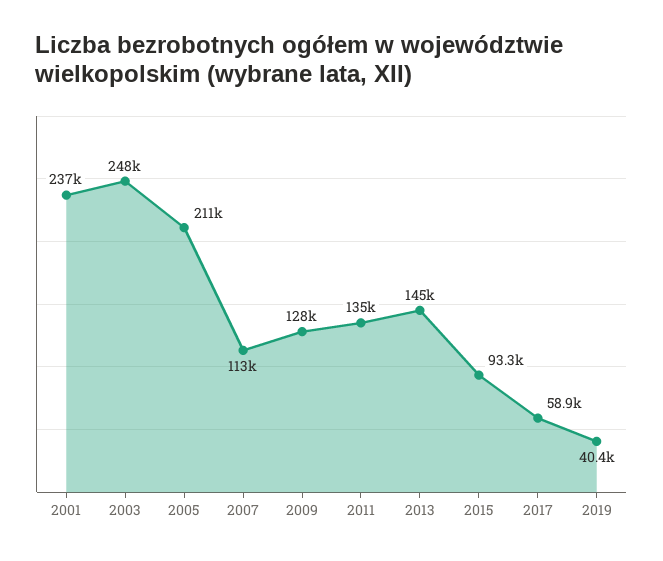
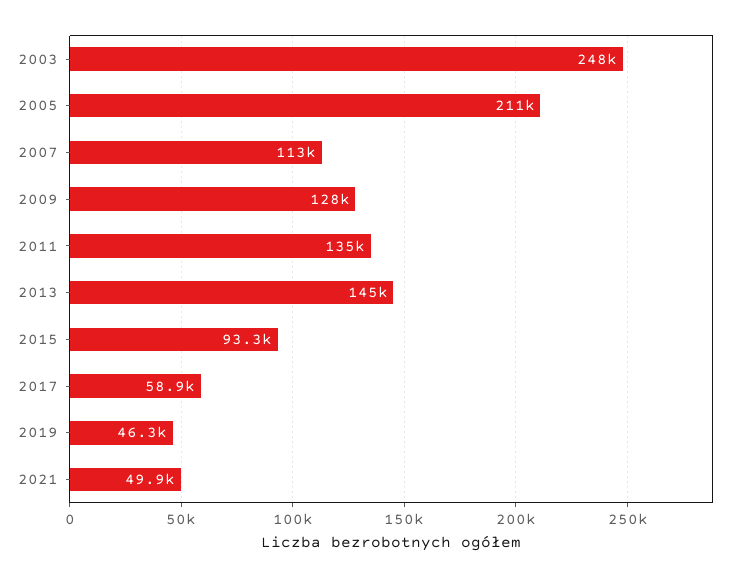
2001: 237000 -> none
2019: 40400 -> 46300
2021: none -> 49900

